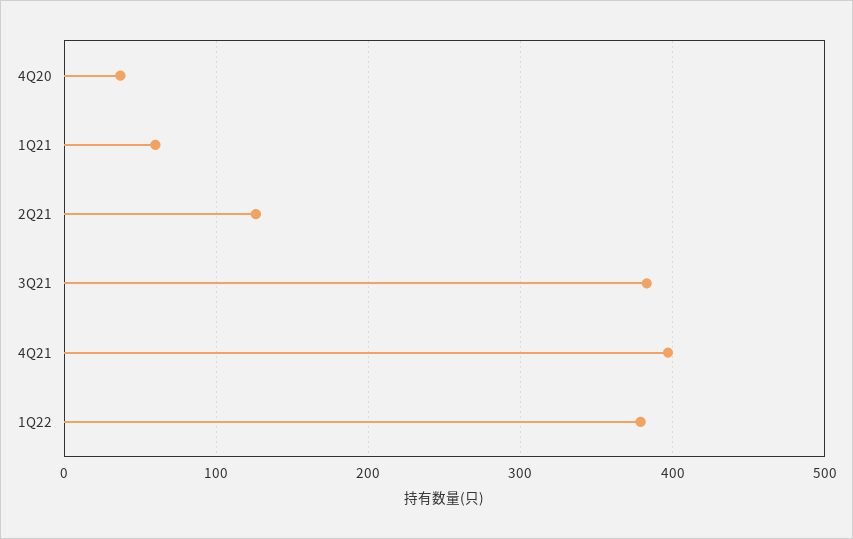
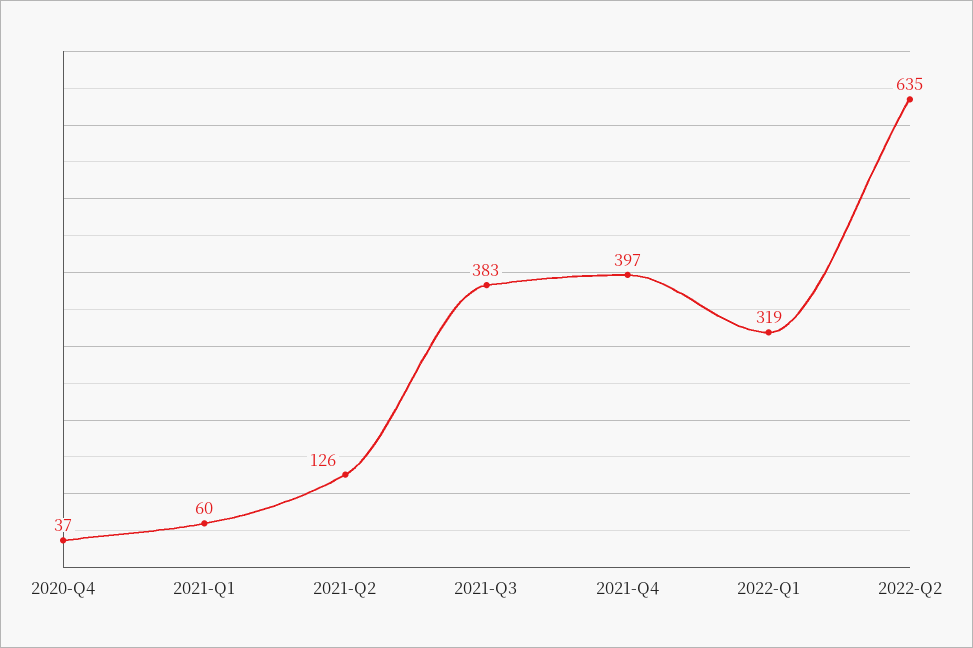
1Q22: 380 -> 319
2022-Q2: none -> 635

